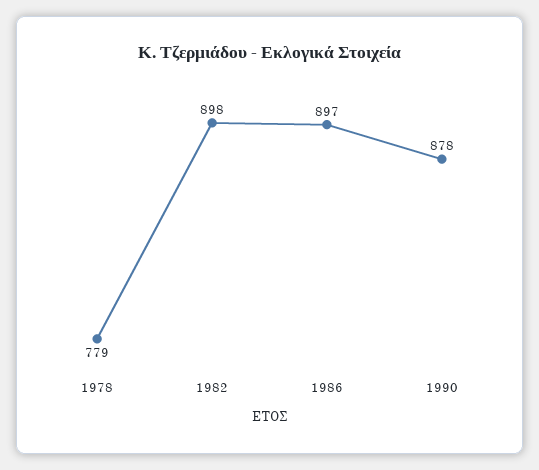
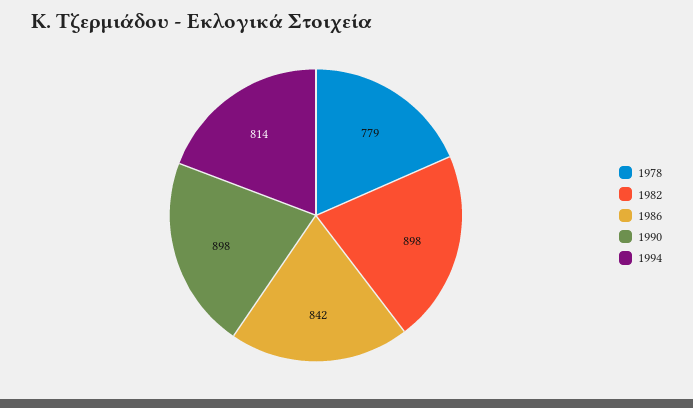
1986: 897 -> 842
1990: 878 -> 898
1994: none -> 814

